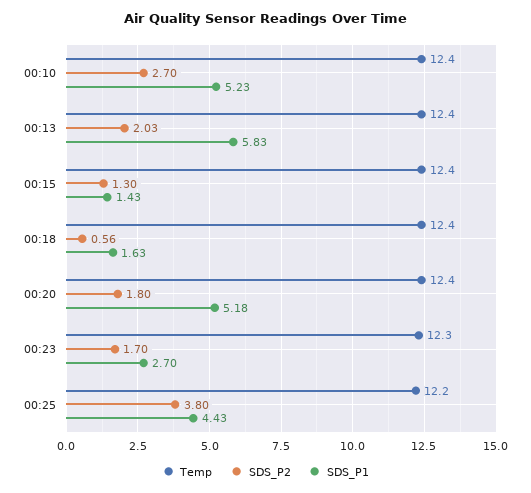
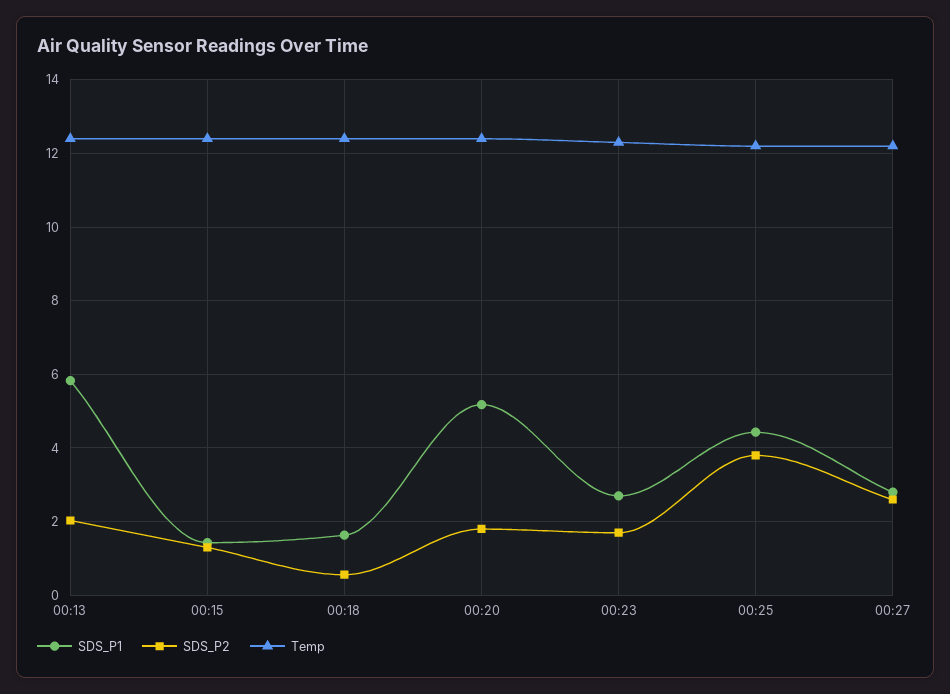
Temp, 00:10: 12.4 -> none
SDS_P2, 00:10: 2.7 -> none
SDS_P1, 00:10: 5.23 -> none
SDS_P1, 00:27: none -> 2.8
SDS_P2, 00:27: none -> 2.6
Temp, 00:27: none -> 12.2

